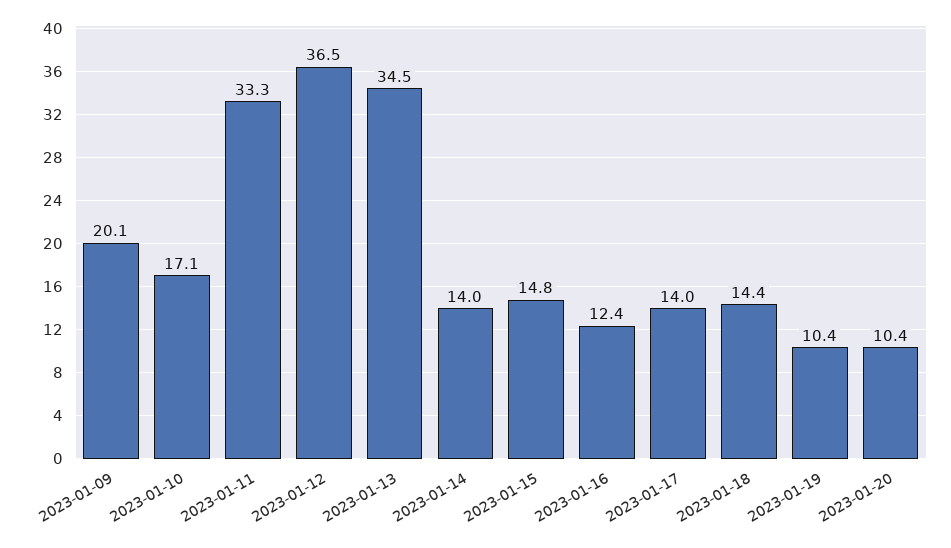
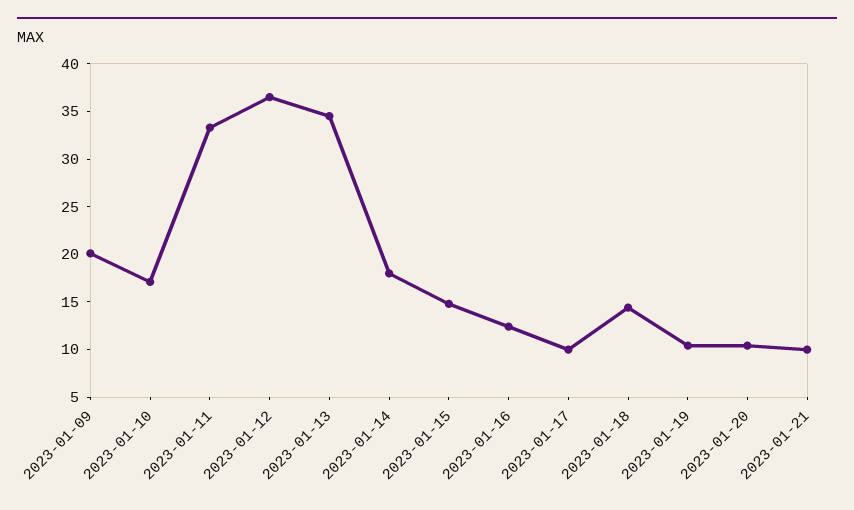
2023-01-14: 14 -> 18
2023-01-17: 14 -> 10
2023-01-21: none -> 10

